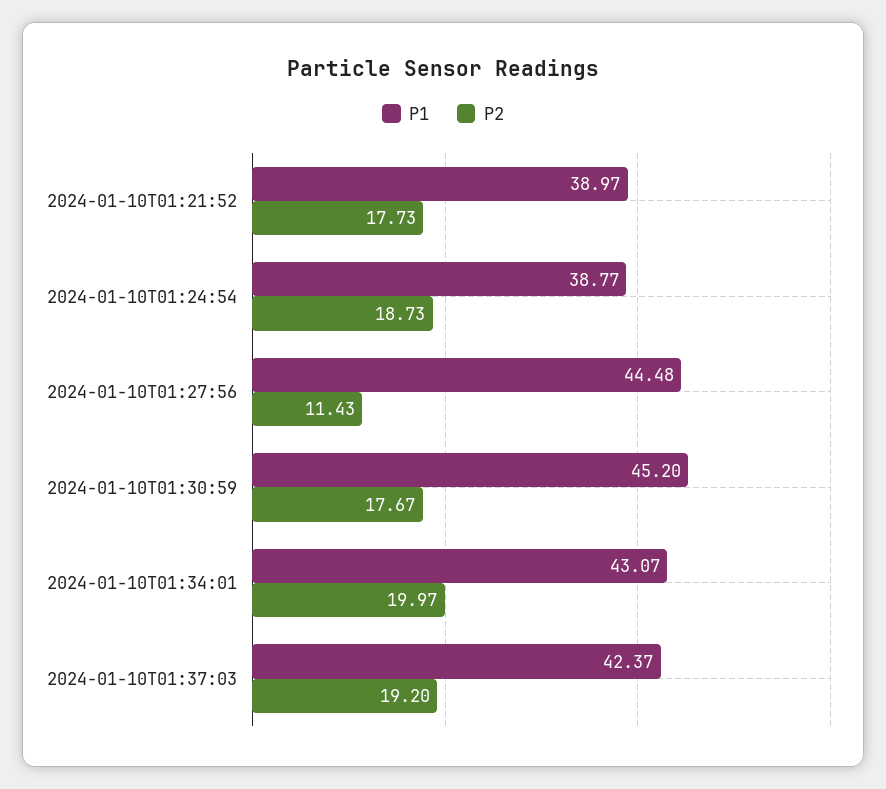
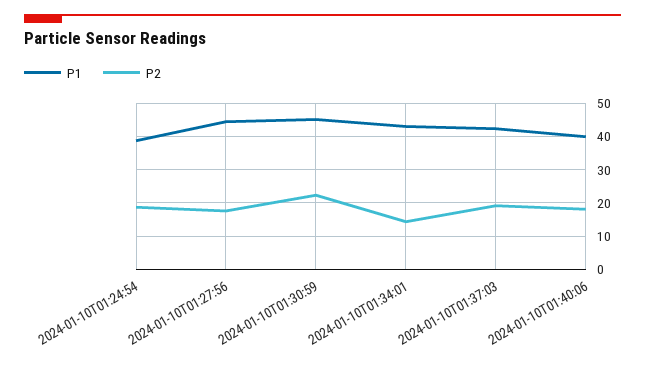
P1, 2024-01-10T01:21:52: 38.97 -> none
P2, 2024-01-10T01:21:52: 17.73 -> none
P2, 2024-01-10T01:27:56: 11.43 -> 18
P2, 2024-01-10T01:30:59: 17.67 -> 22
P2, 2024-01-10T01:34:01: 19.97 -> 14
P1, 2024-01-10T01:40:06: none -> 40
P2, 2024-01-10T01:40:06: none -> 18

